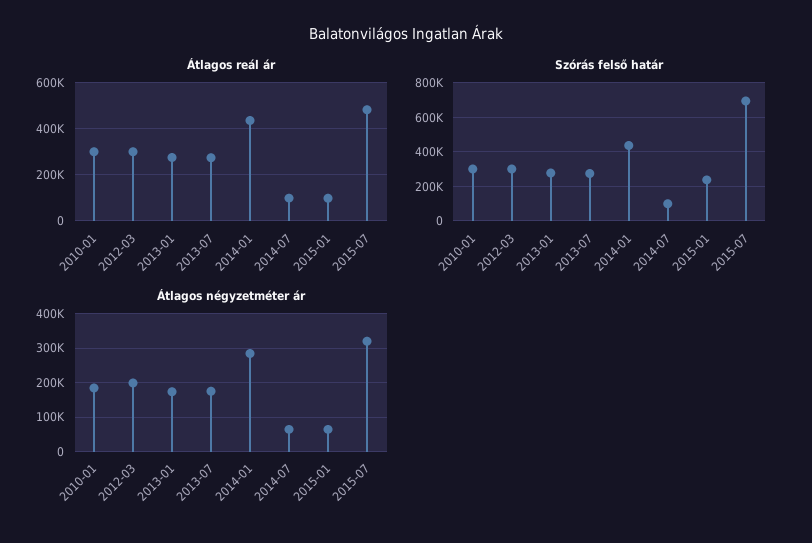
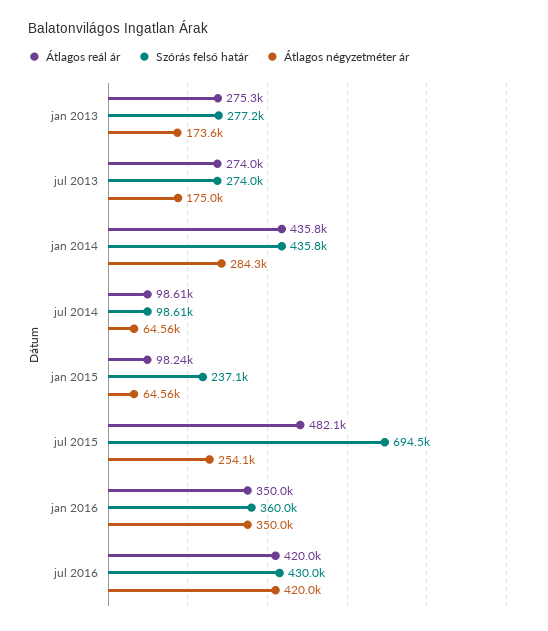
Átlagos reál ár, 2010-01: 300000 -> none
Átlagos reál ár, 2012-03: 300000 -> none
Szórás felső határ, 2010-01: 300000 -> none
Szórás felső határ, 2012-03: 300000 -> none
Átlagos négyzetméter ár, 2010-01: 180000 -> none
Átlagos négyzetméter ár, 2012-03: 200000 -> none
Átlagos négyzetméter ár, 2015-07: 320000 -> 254100
Átlagos reál ár, jan 2016: none -> 350000
Szórás felső határ, jan 2016: none -> 360000
Átlagos négyzetméter ár, jan 2016: none -> 350000
Átlagos reál ár, jul 2016: none -> 420000
Szórás felső határ, jul 2016: none -> 430000
Átlagos négyzetméter ár, jul 2016: none -> 420000

